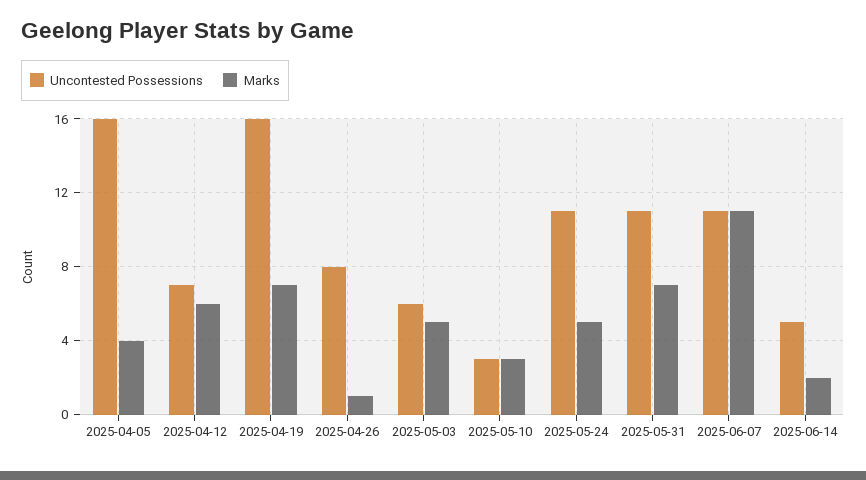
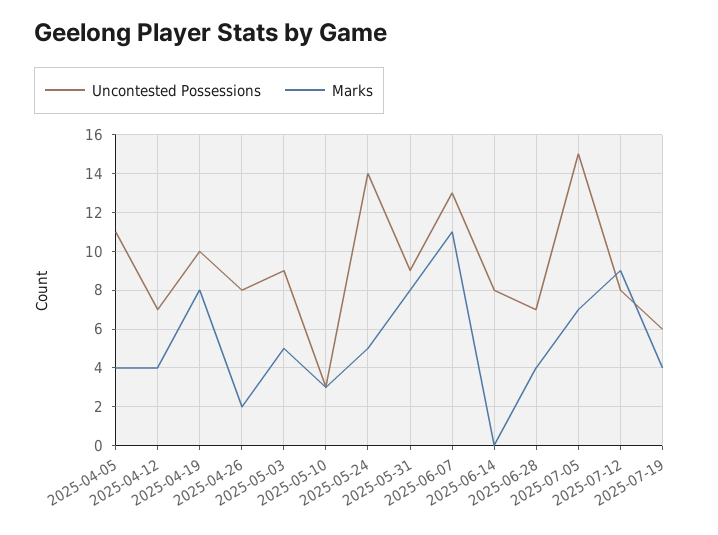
Uncontested Possessions, 2025-04-05: 16 -> 11
Marks, 2025-04-12: 6 -> 4
Uncontested Possessions, 2025-04-19: 16 -> 10
Marks, 2025-04-19: 7 -> 8
Marks, 2025-04-26: 1 -> 2
Uncontested Possessions, 2025-05-03: 6 -> 9
Uncontested Possessions, 2025-05-24: 11 -> 14
Uncontested Possessions, 2025-05-31: 11 -> 9
Marks, 2025-05-31: 7 -> 8
Uncontested Possessions, 2025-06-07: 11 -> 13
Uncontested Possessions, 2025-06-14: 5 -> 8
Marks, 2025-06-14: 2 -> 0
Uncontested Possessions, 2025-06-28: none -> 7
Marks, 2025-06-28: none -> 4
Uncontested Possessions, 2025-07-05: none -> 15
Marks, 2025-07-05: none -> 7
Uncontested Possessions, 2025-07-12: none -> 8
Marks, 2025-07-12: none -> 9
Uncontested Possessions, 2025-07-19: none -> 6
Marks, 2025-07-19: none -> 4

